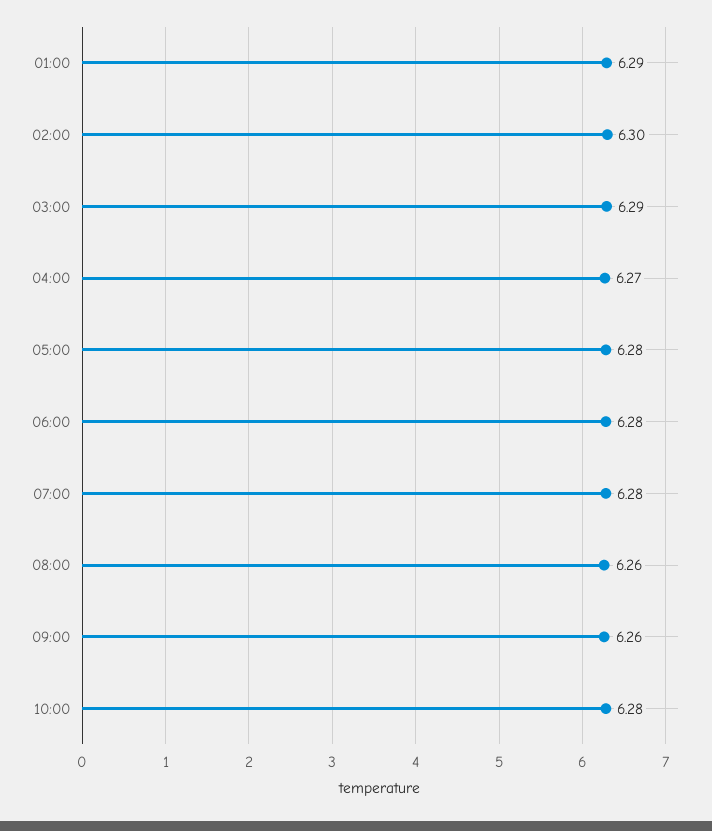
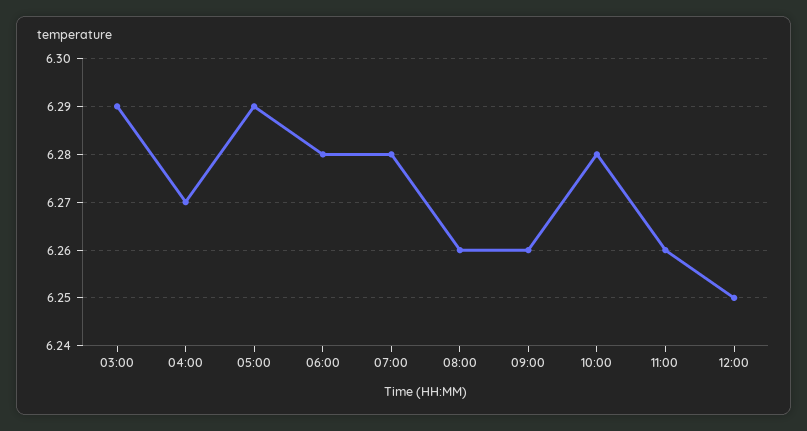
01:00: 6.29 -> none
02:00: 6.3 -> none
05:00: 6.28 -> 6.29
11:00: none -> 6.26
12:00: none -> 6.25

